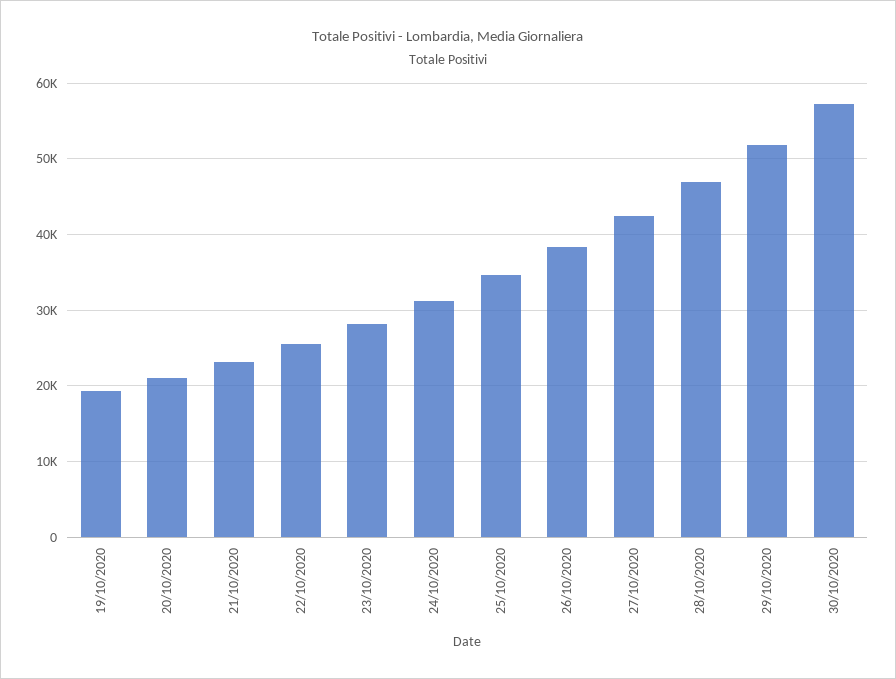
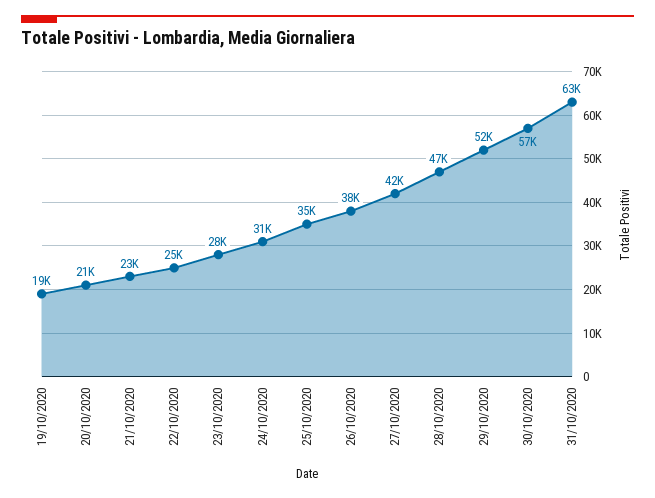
31/10/2020: none -> 63000

